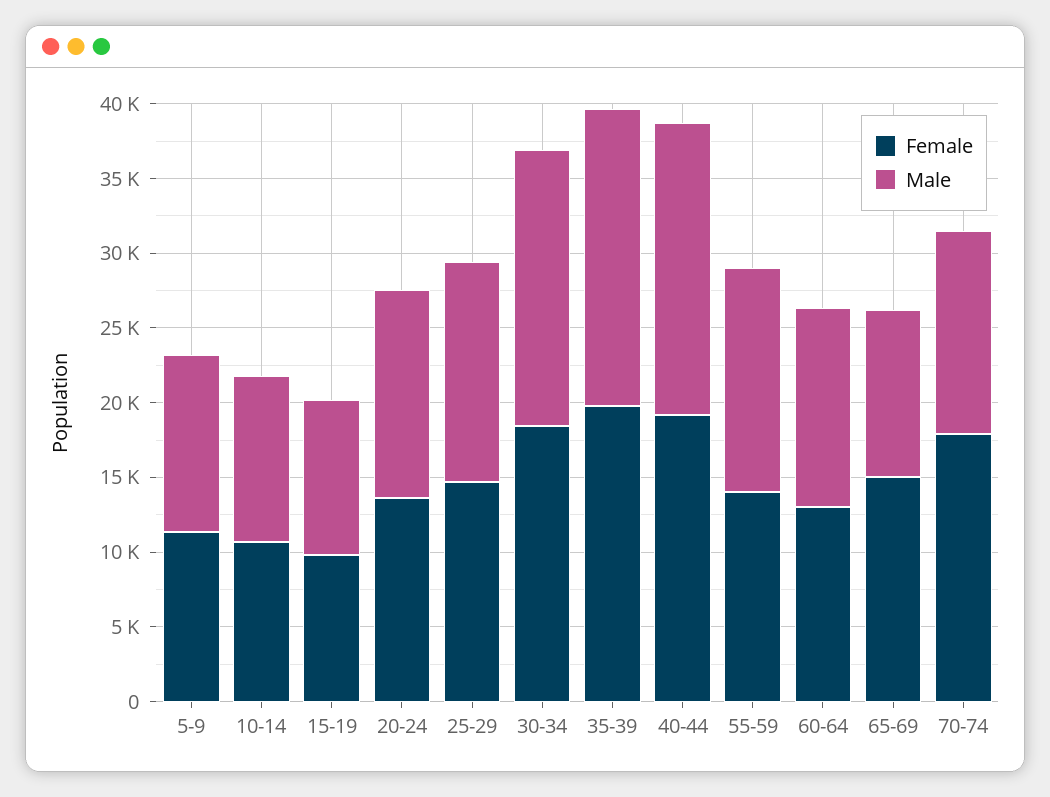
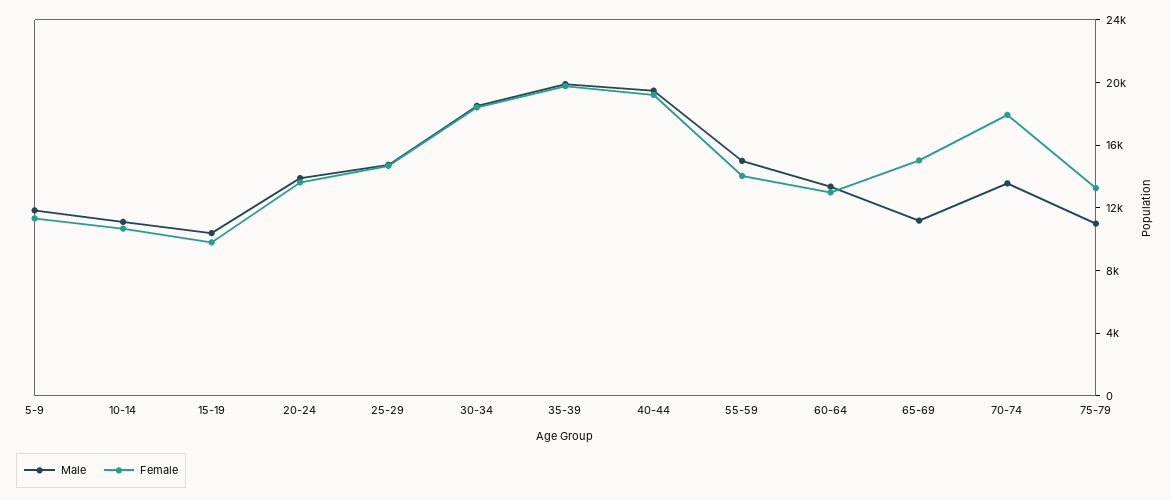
Male, 75-79: none -> 11000
Female, 75-79: none -> 13000

